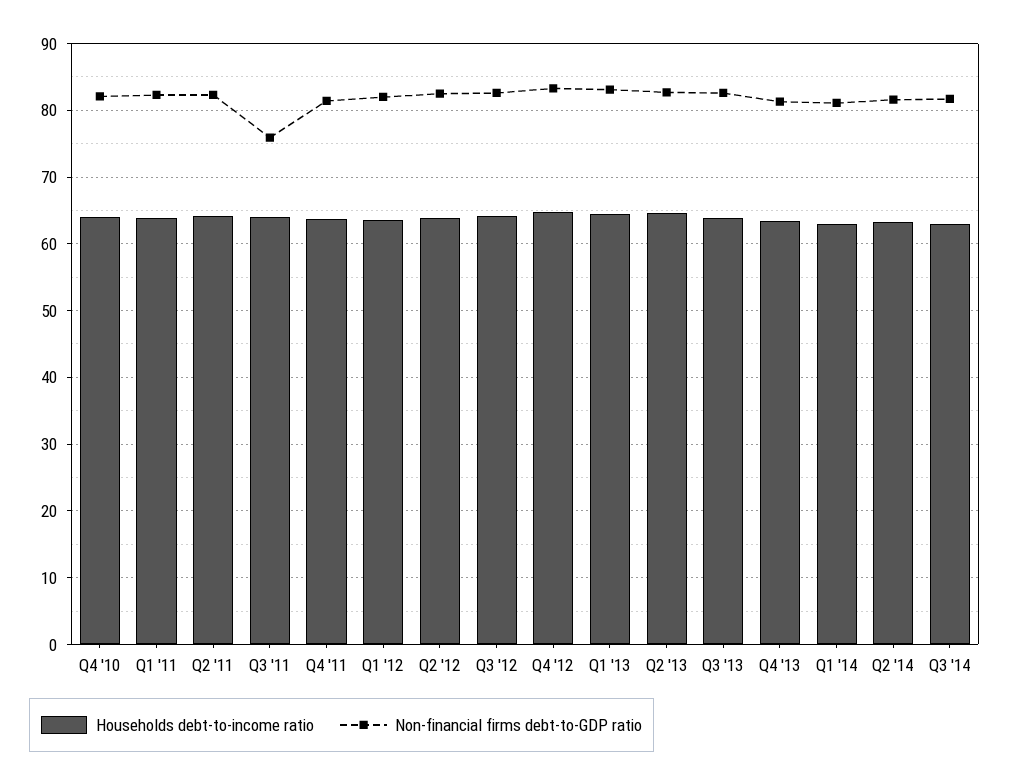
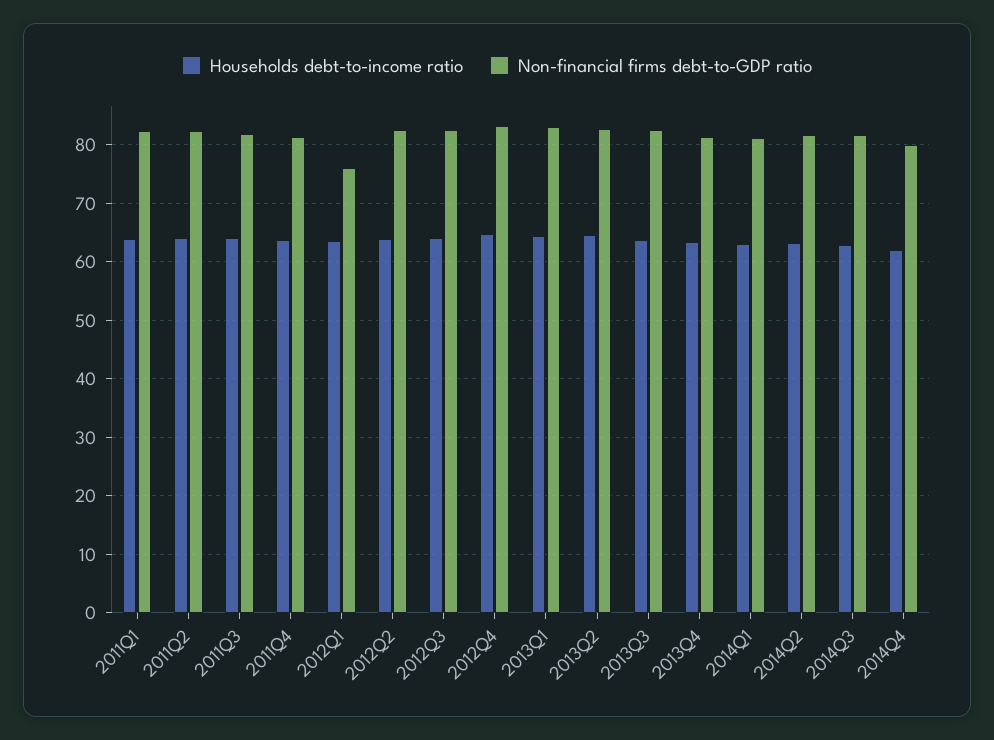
Households debt-to-income ratio, Q4 '10: 64 -> none
Non-financial firms debt-to-GDP ratio, Q4 '10: 82 -> none
Non-financial firms debt-to-GDP ratio, Q3 '11: 76 -> 82
Non-financial firms debt-to-GDP ratio, Q1 '12: 82 -> 76
Households debt-to-income ratio, 2014Q4: none -> 62
Non-financial firms debt-to-GDP ratio, 2014Q4: none -> 80

